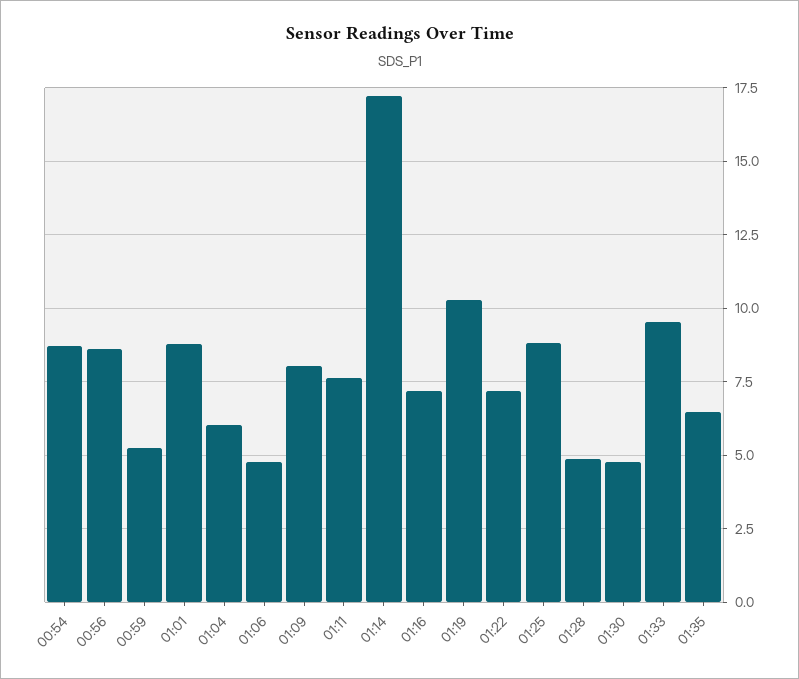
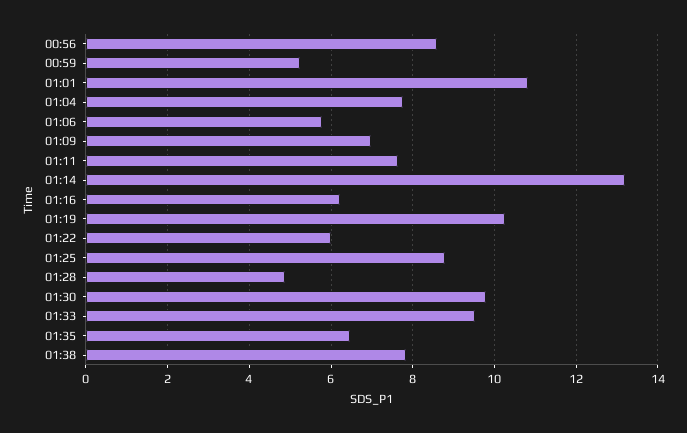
00:54: 8.75 -> none
01:01: 8.75 -> 10.8
01:04: 6 -> 7.8
01:06: 4.75 -> 5.8
01:09: 8 -> 7
01:14: 17.25 -> 13.2
01:16: 7.25 -> 6.2
01:22: 7.25 -> 6
01:30: 4.75 -> 9.8
01:38: none -> 7.8

